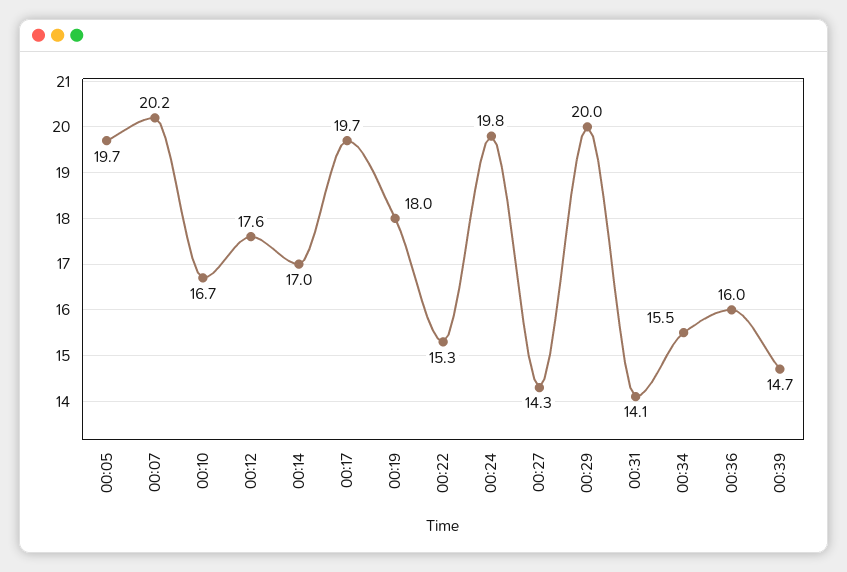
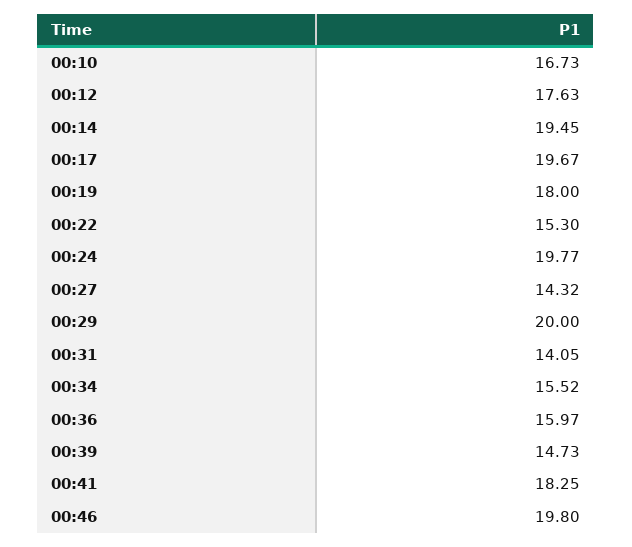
00:05: 19.7 -> none
00:07: 20.2 -> none
00:14: 17 -> 19.45
00:41: none -> 18.25
00:46: none -> 19.8

